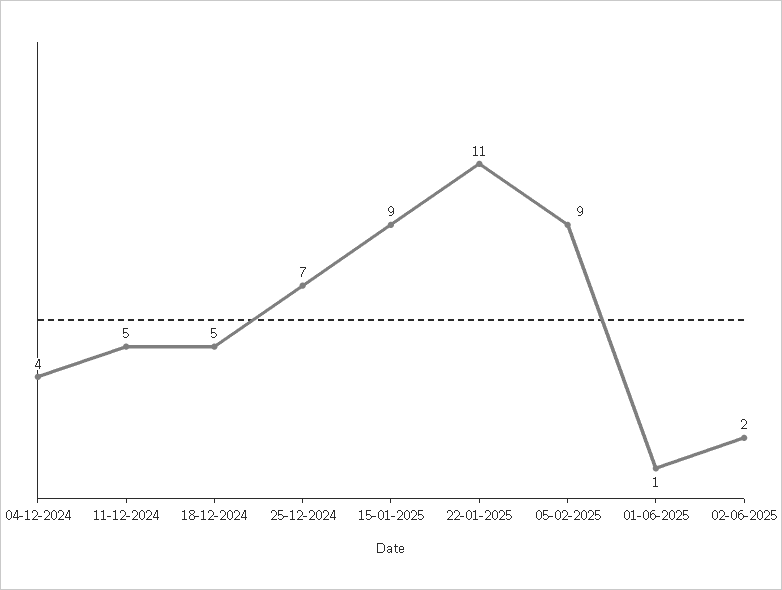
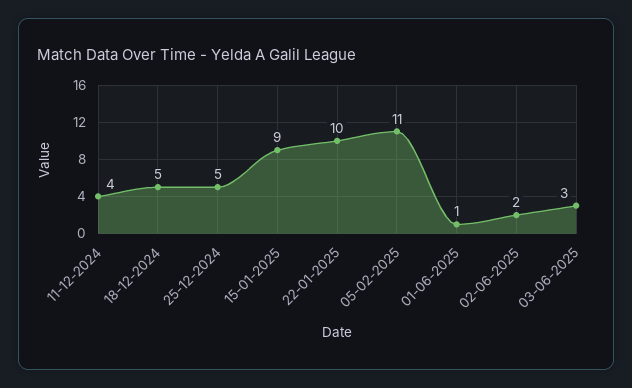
04-12-2024: 4 -> none
11-12-2024: 5 -> 4
25-12-2024: 7 -> 5
22-01-2025: 11 -> 10
05-02-2025: 9 -> 11
03-06-2025: none -> 3

